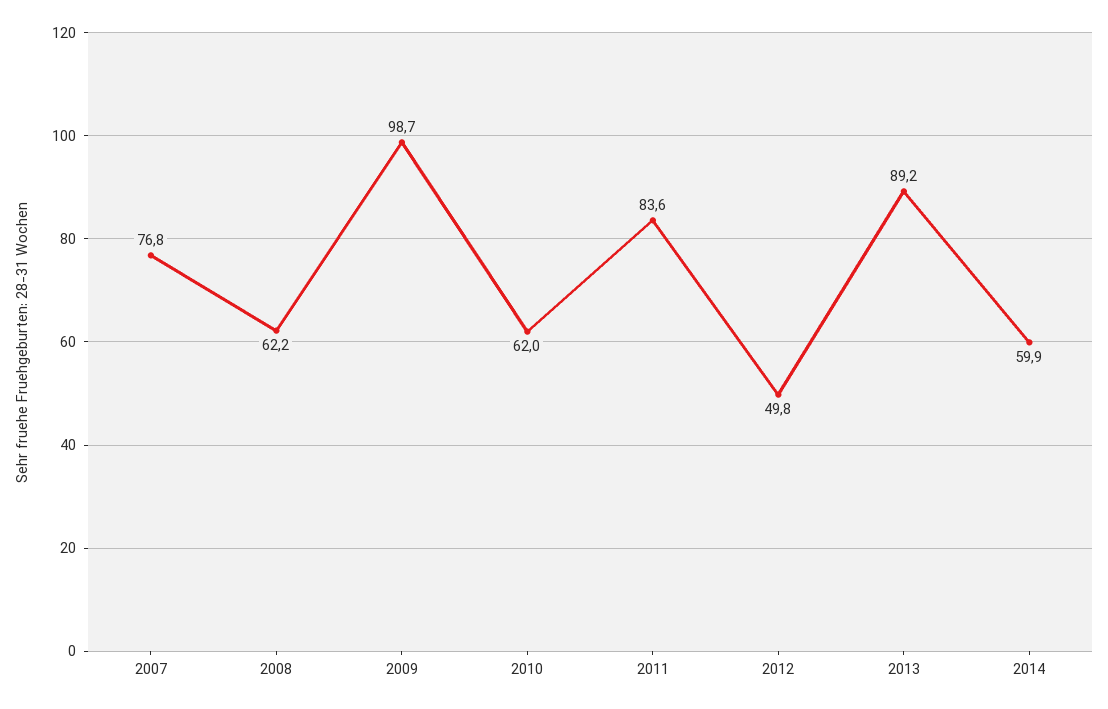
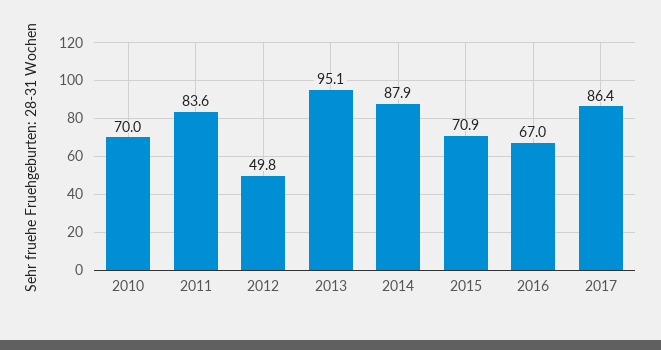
2007: 76.8 -> none
2008: 62.2 -> none
2009: 98.7 -> none
2010: 62 -> 70
2013: 89.2 -> 95.1
2014: 59.9 -> 87.9
2015: none -> 70.9
2016: none -> 67
2017: none -> 86.4

